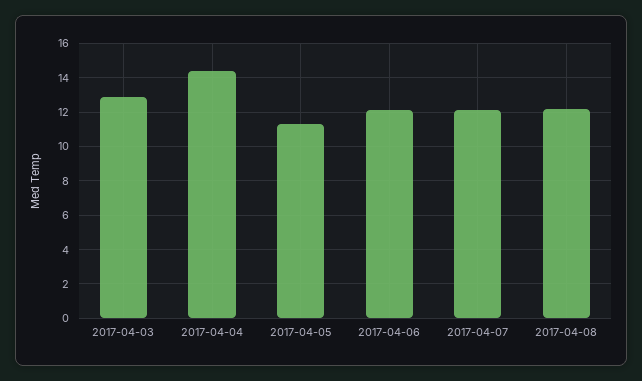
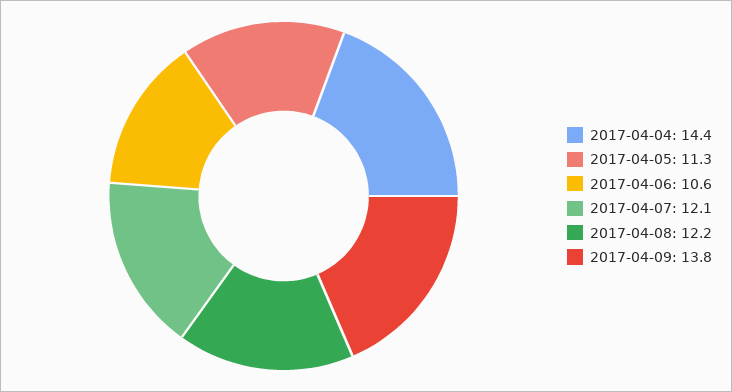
2017-04-03: 13 -> none
2017-04-06: 12 -> 10.6
2017-04-09: none -> 13.8

